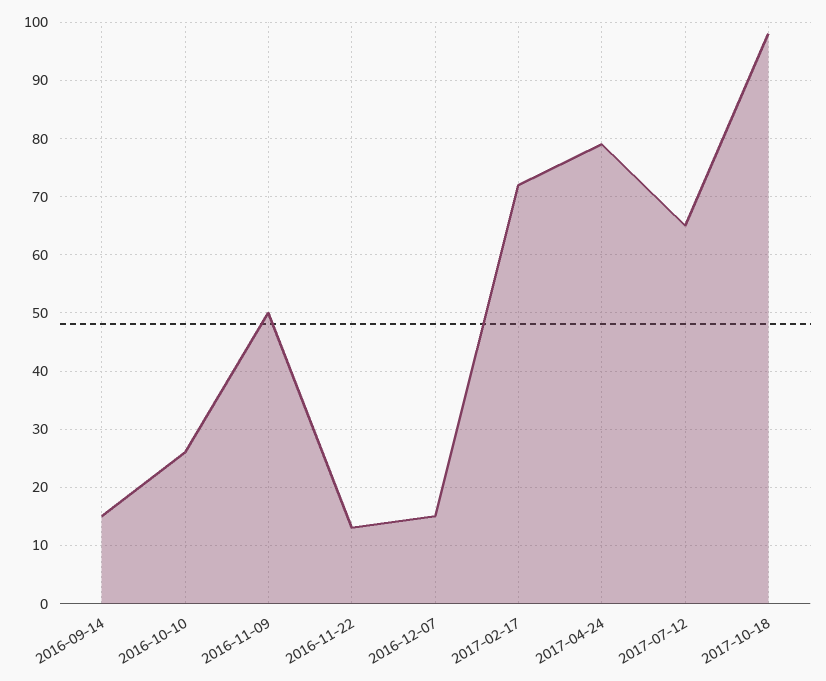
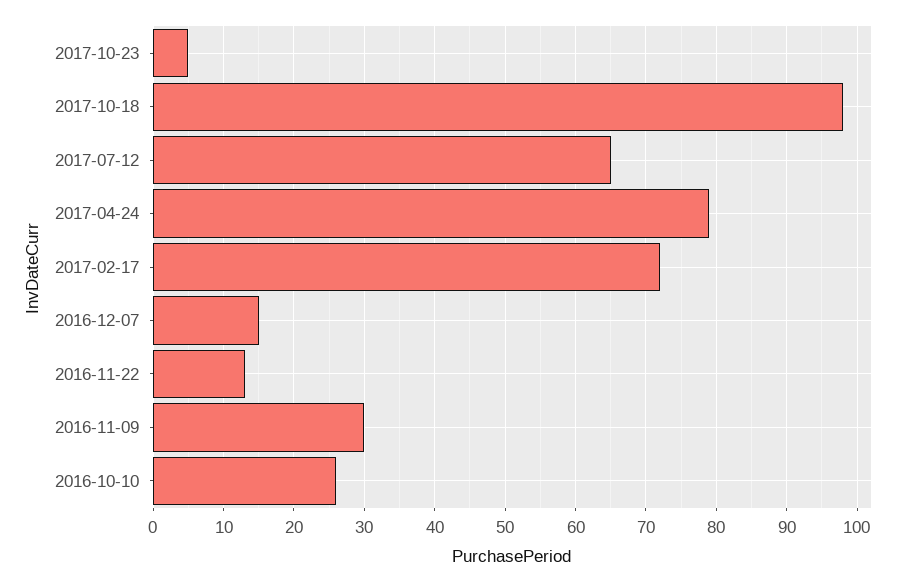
2016-09-14: 15 -> none
2016-11-09: 50 -> 30
2017-10-23: none -> 5

